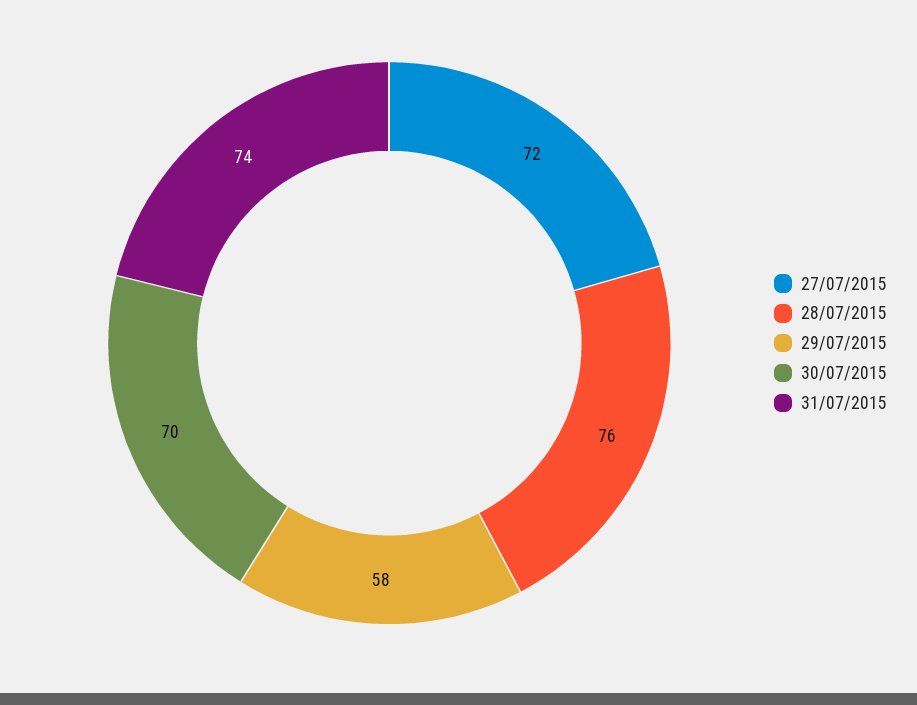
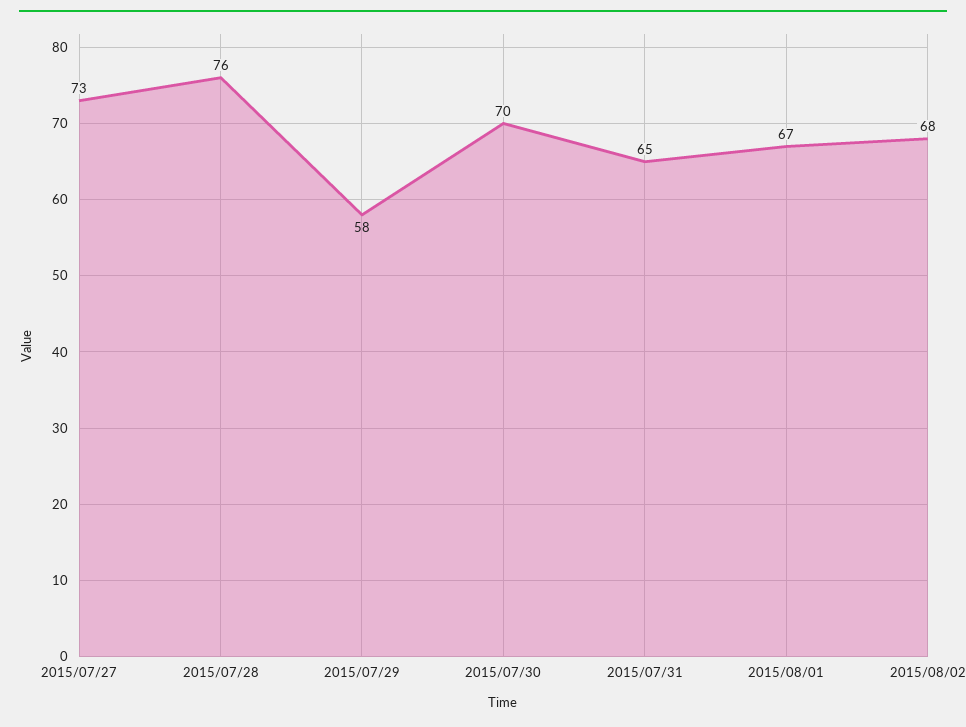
27/07/2015: 72 -> 73
31/07/2015: 74 -> 65
2015/08/01: none -> 67
2015/08/02: none -> 68

